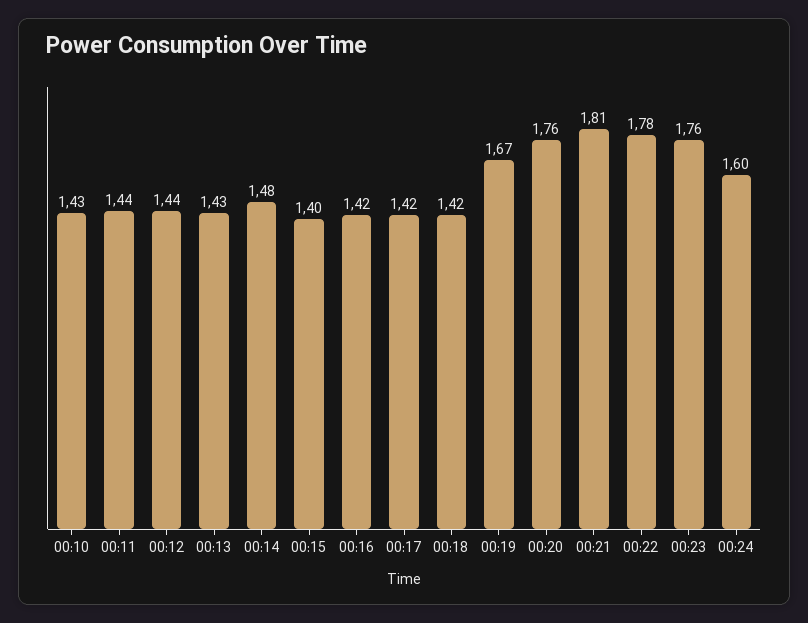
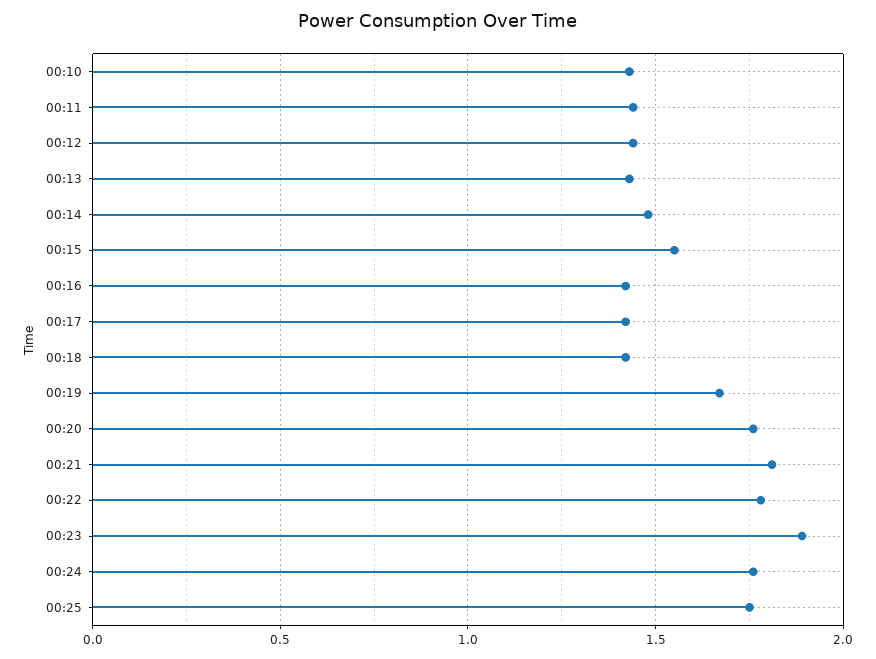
00:15: 1.4 -> 1.55
00:23: 1.76 -> 1.9
00:24: 1.6 -> 1.75
00:25: none -> 1.75

